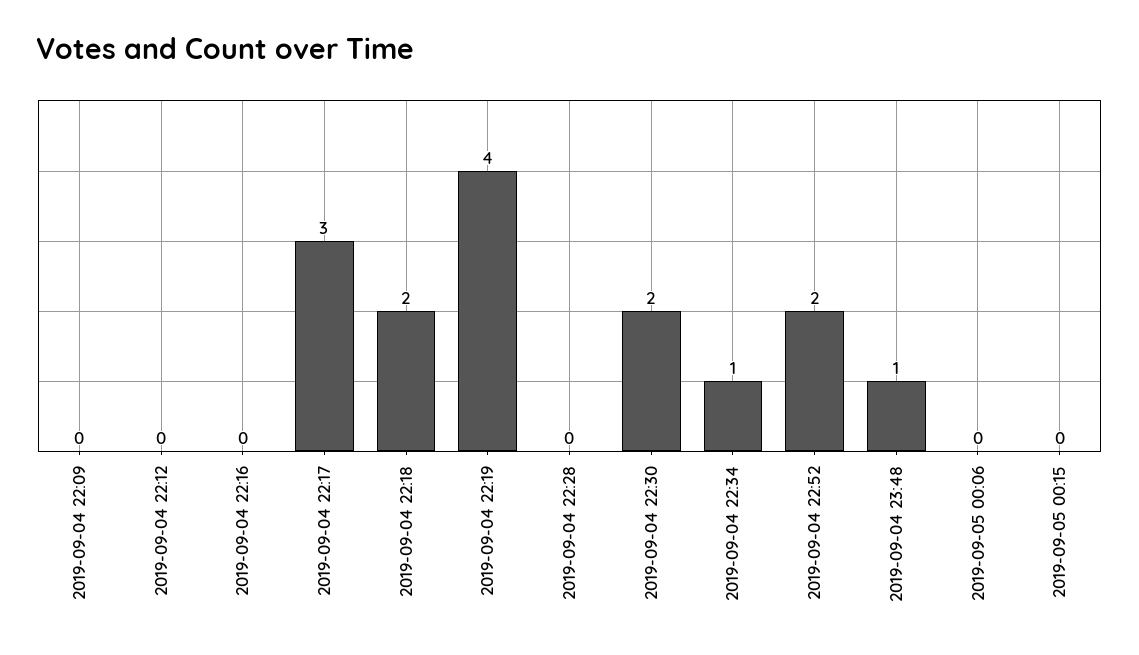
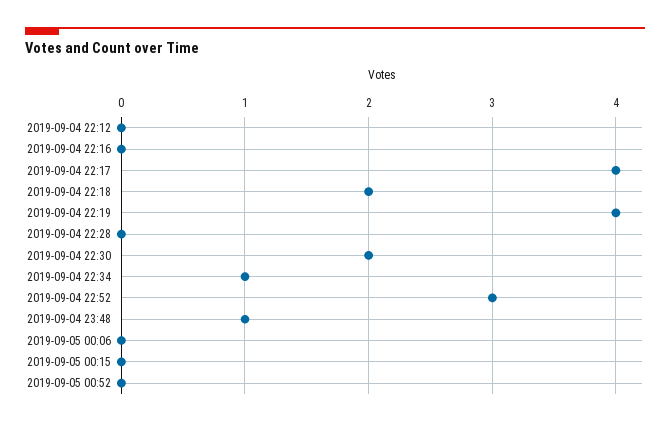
2019-09-04 22:09: 0 -> none
2019-09-04 22:17: 3 -> 4
2019-09-04 22:52: 2 -> 3
2019-09-05 00:52: none -> 0

